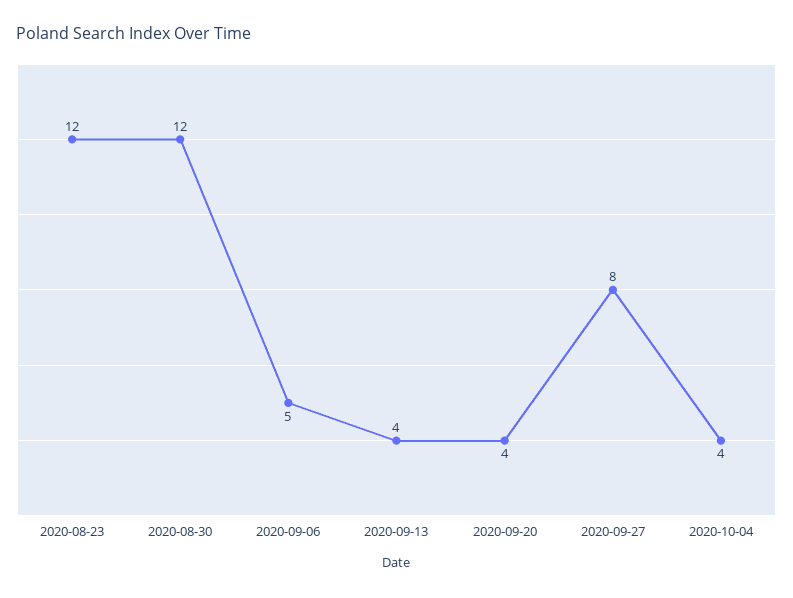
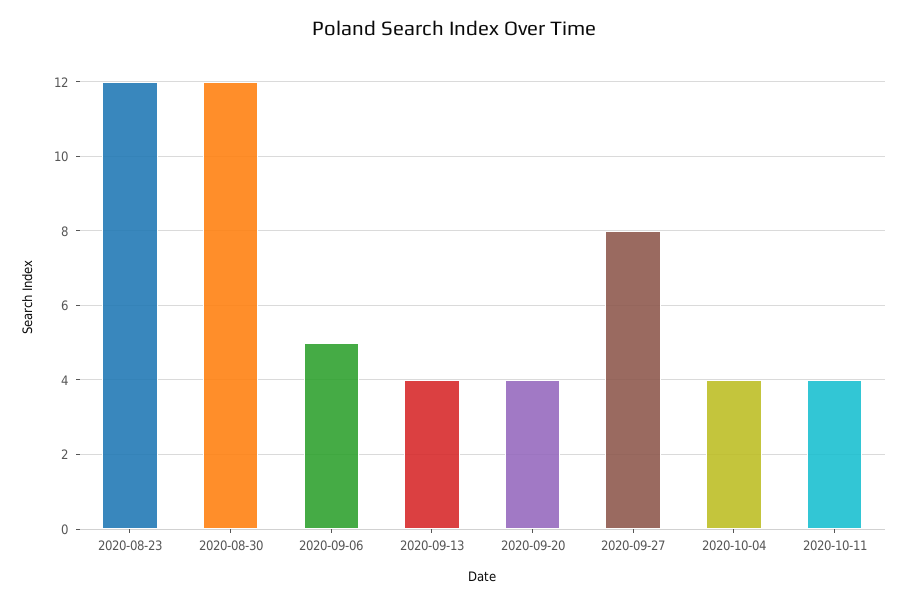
2020-10-11: none -> 4

